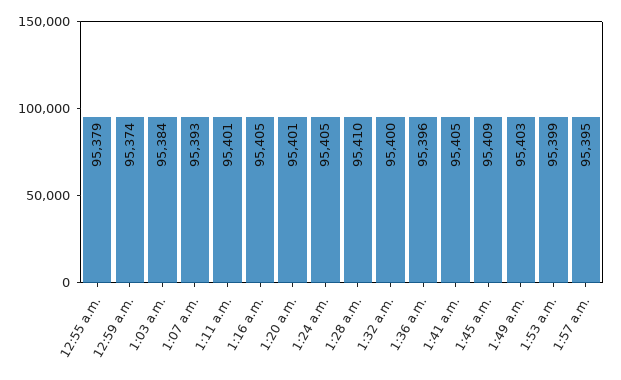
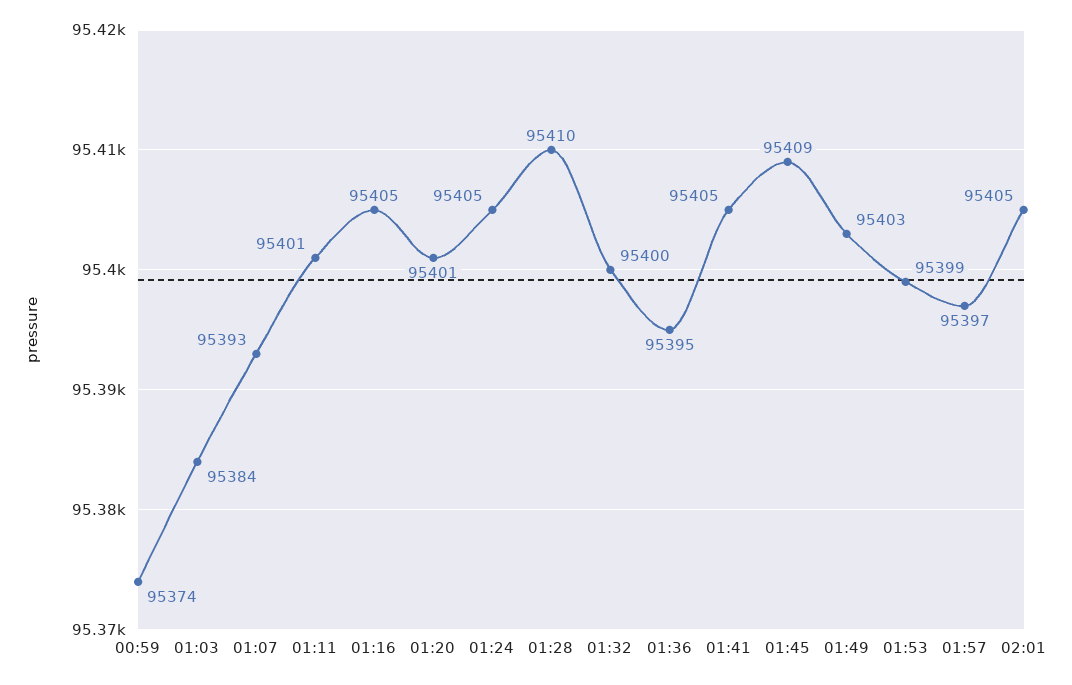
12:55 a.m.: 95379 -> none
1:36 a.m.: 95396 -> 95395
1:57 a.m.: 95395 -> 95397
02:01: none -> 95405

